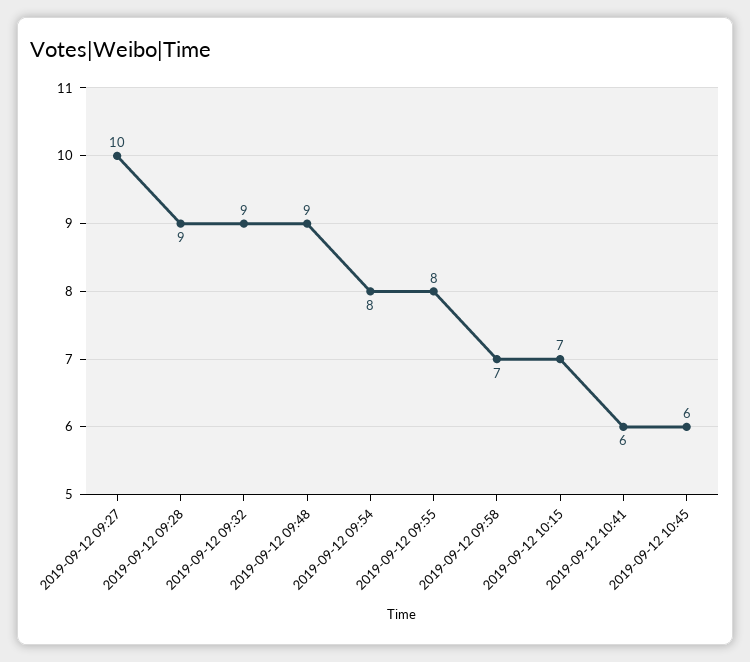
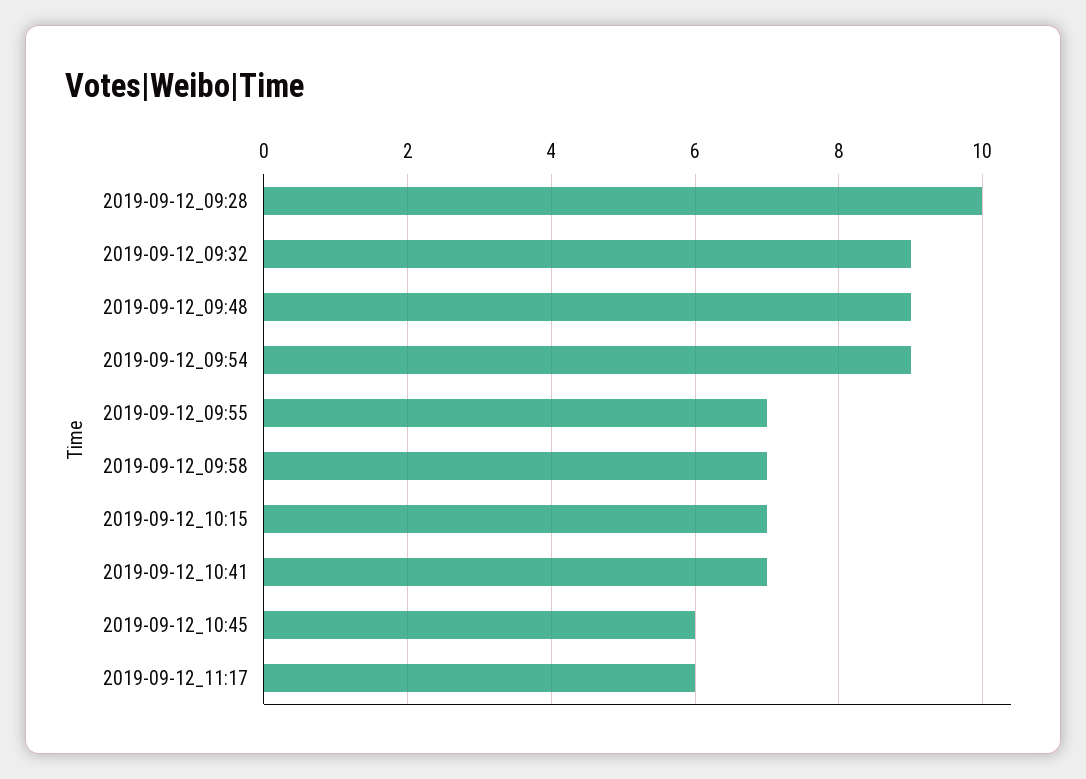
2019-09-12 09:27: 10 -> none
2019-09-12 09:28: 9 -> 10
2019-09-12 09:54: 8 -> 9
2019-09-12 09:55: 8 -> 7
2019-09-12 10:41: 6 -> 7
2019-09-12_11:17: none -> 6

